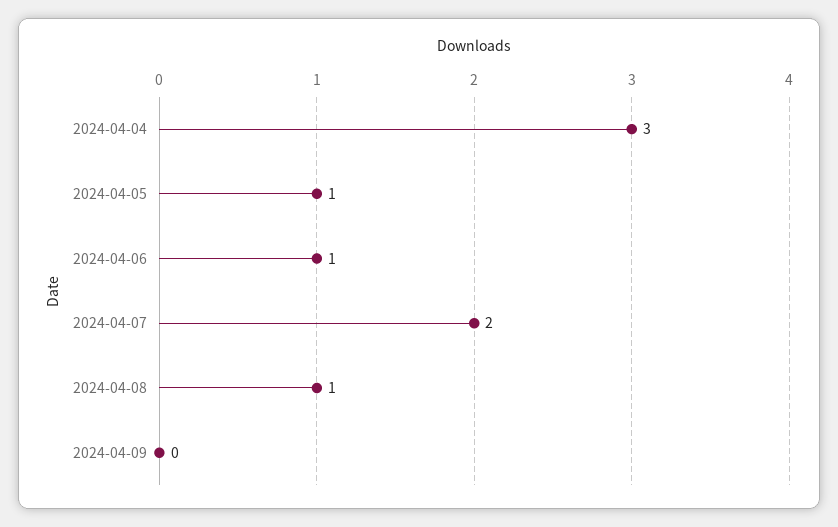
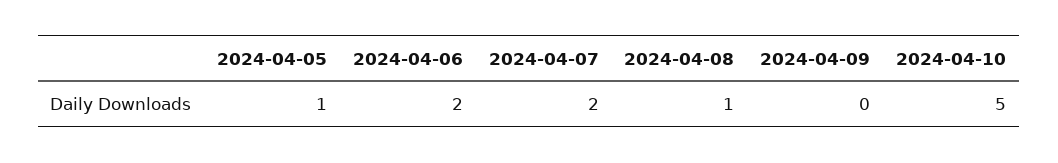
2024-04-04: 3 -> none
2024-04-06: 1 -> 2
2024-04-10: none -> 5

